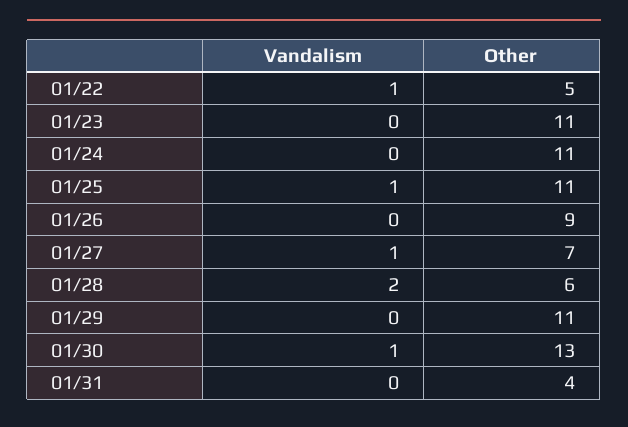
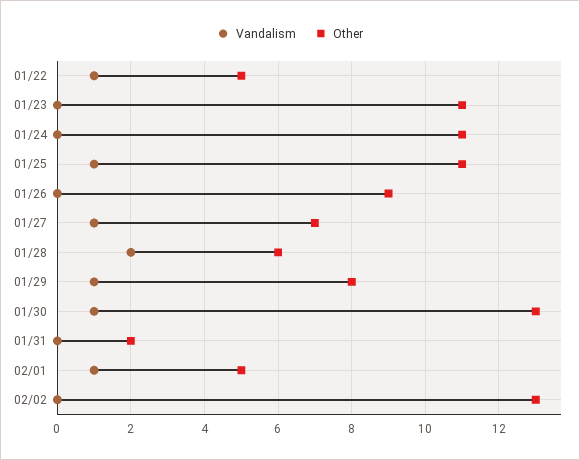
Vandalism, 01/29: 0 -> 1
Other, 01/29: 11 -> 8
Other, 01/31: 4 -> 2
Vandalism, 02/01: none -> 1
Other, 02/01: none -> 5
Vandalism, 02/02: none -> 0
Other, 02/02: none -> 13

